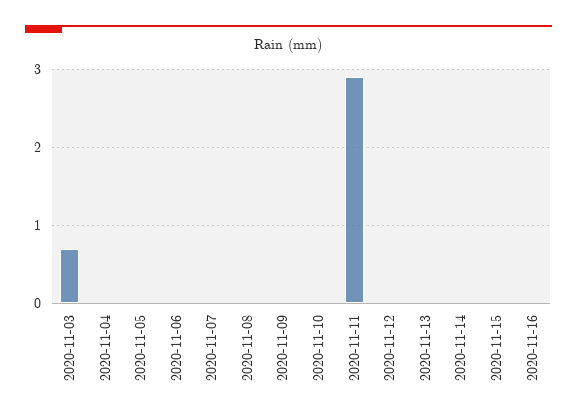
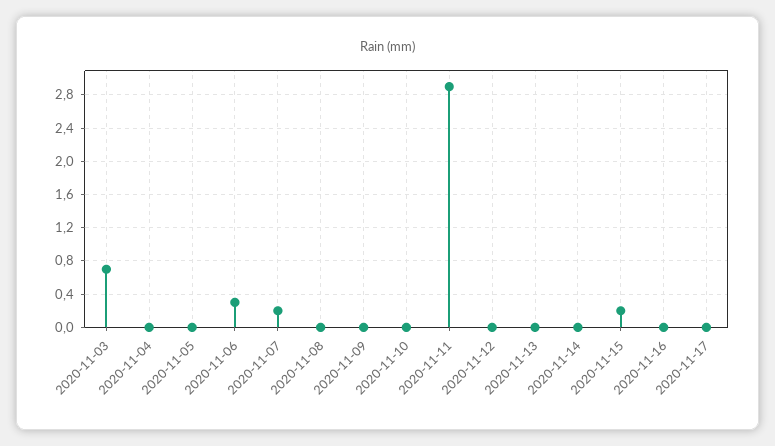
2020-11-06: 0 -> 0.3
2020-11-07: 0 -> 0.2
2020-11-15: 0 -> 0.2
2020-11-17: none -> 0

